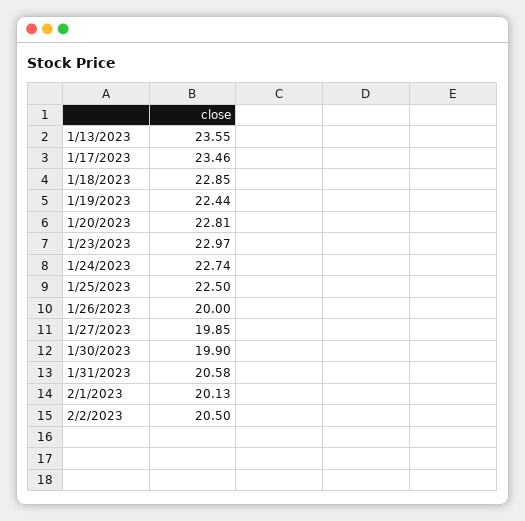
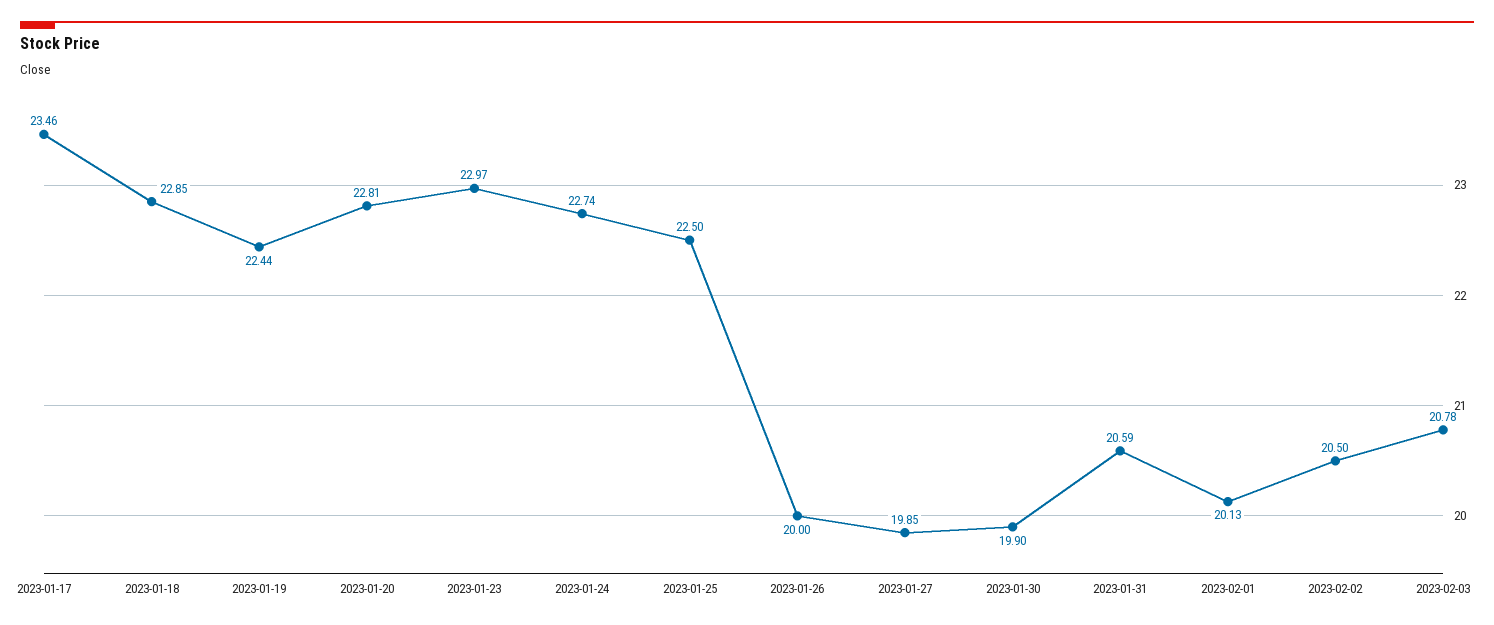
1/13/2023: 23.55 -> none
1/31/2023: 20.58 -> 20.59
2023-02-03: none -> 20.78

